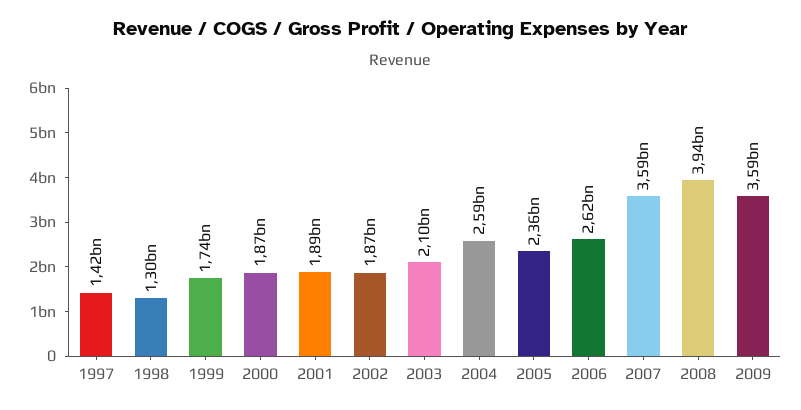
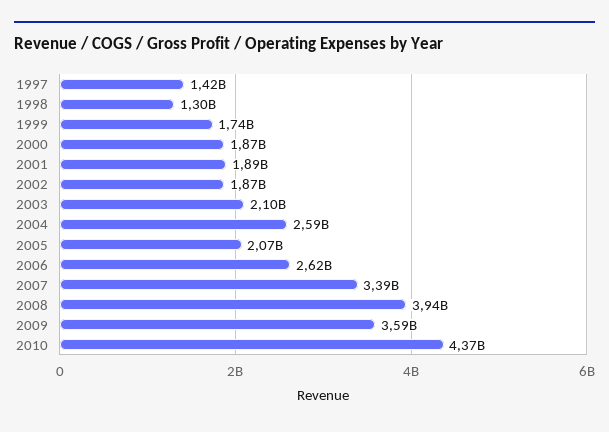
2005: 2360000000 -> 2070000000
2007: 3590000000 -> 3390000000
2010: none -> 4370000000

